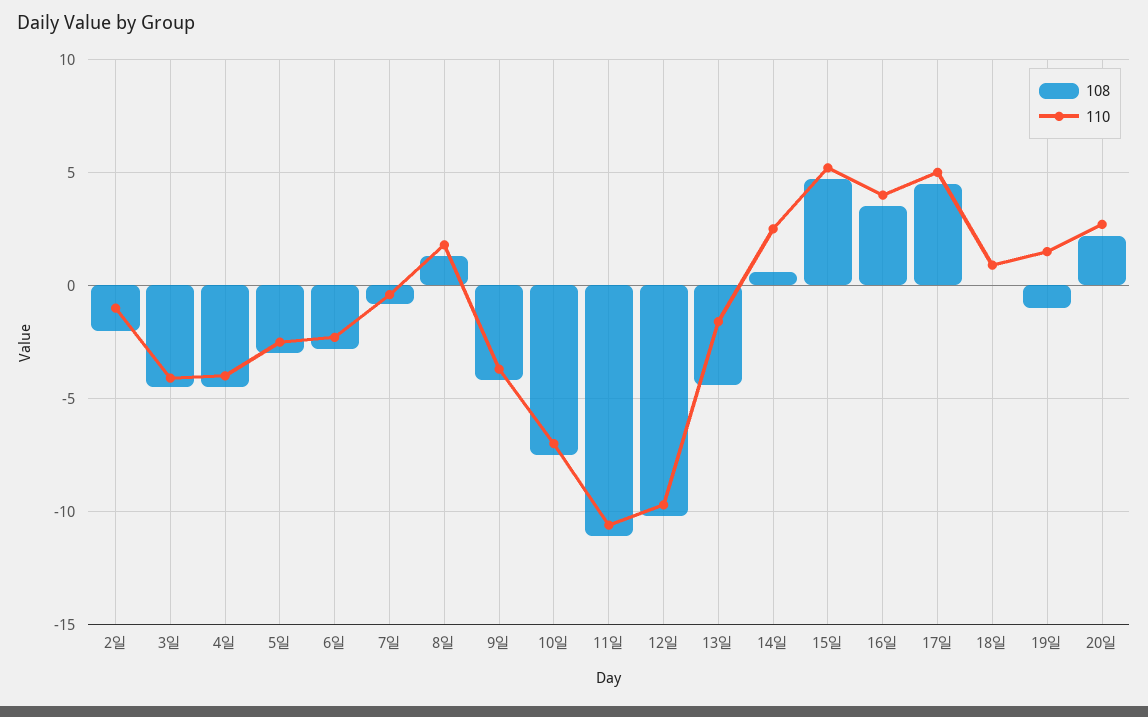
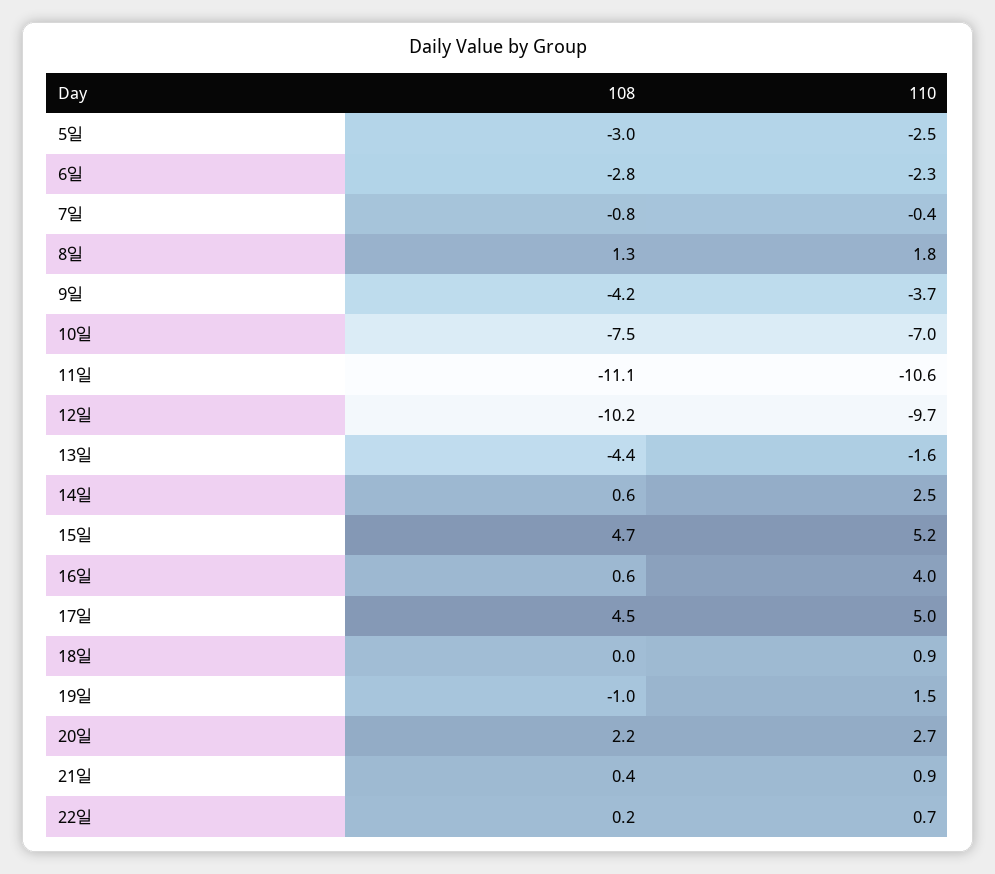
108, 2일: -2 -> none
110, 2일: -1 -> none
108, 3일: -4.5 -> none
110, 3일: -4 -> none
108, 4일: -4.5 -> none
110, 4일: -4 -> none
108, 16일: 3.5 -> 0.6
108, 21일: none -> 0.4
110, 21일: none -> 0.9
108, 22일: none -> 0.2
110, 22일: none -> 0.7

